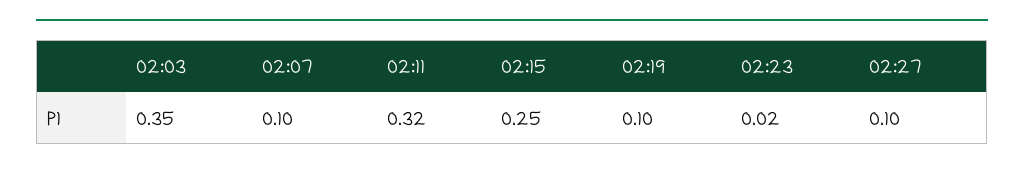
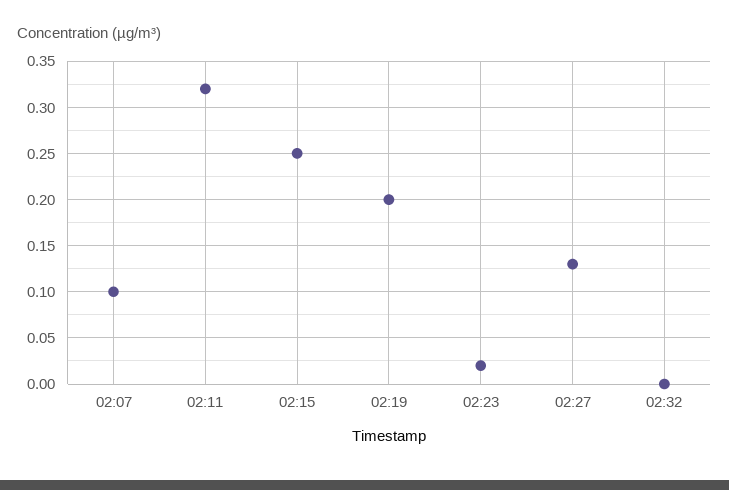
02:03: 0.35 -> none
02:19: 0.1 -> 0.2
02:27: 0.1 -> 0.13
02:32: none -> 0

